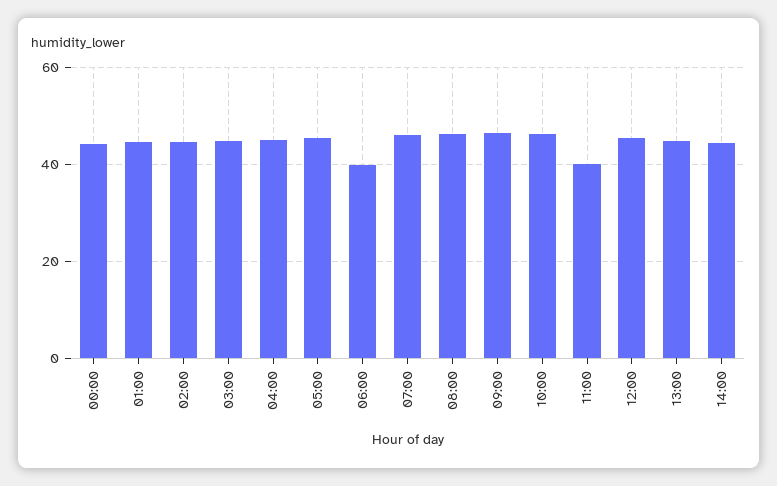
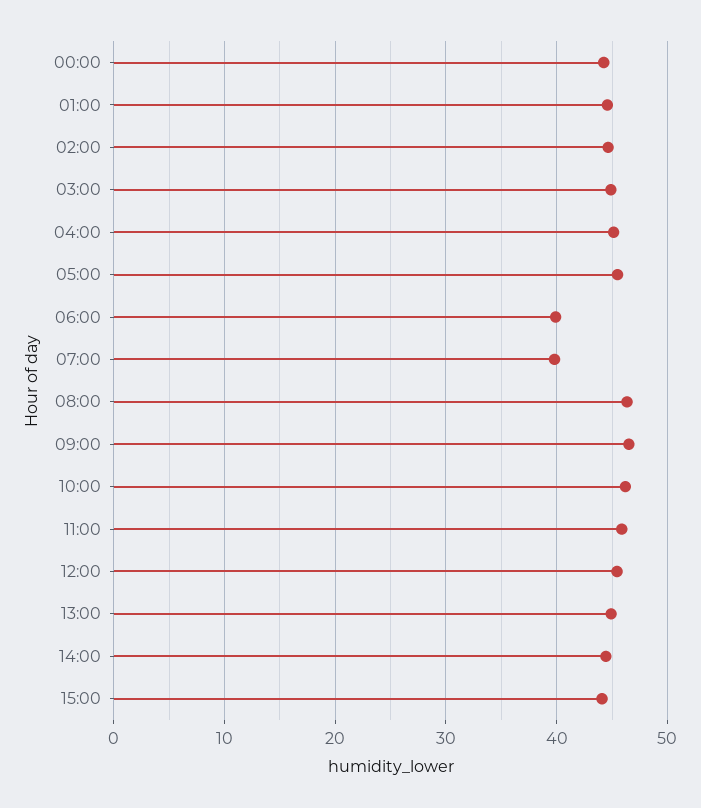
07:00: 46 -> 40
11:00: 40 -> 46
15:00: none -> 44

